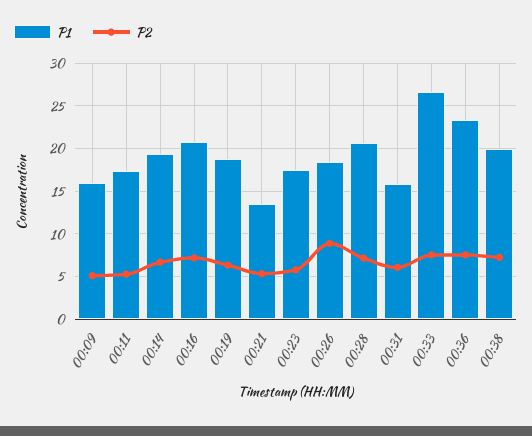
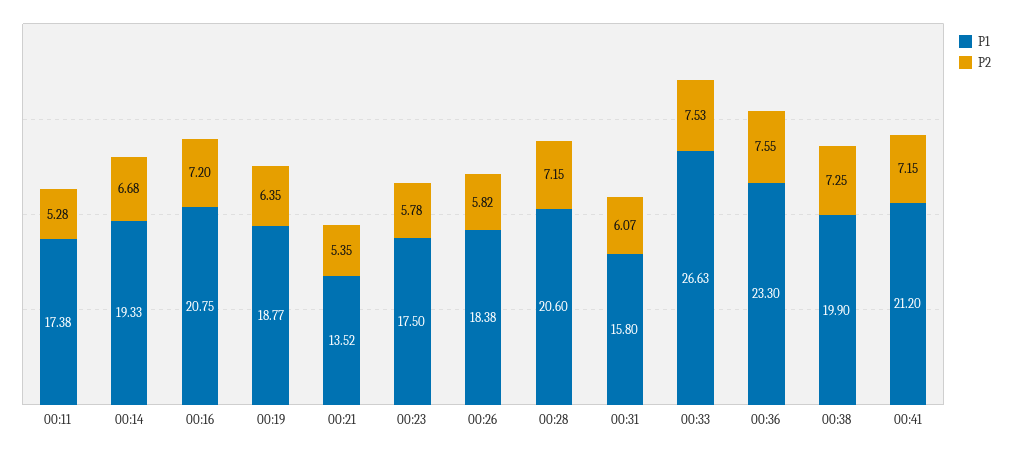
P1, 00:09: 16 -> none
P2, 00:09: 5 -> none
P2, 00:26: 9 -> 5.82
P1, 00:41: none -> 21.2
P2, 00:41: none -> 7.15

